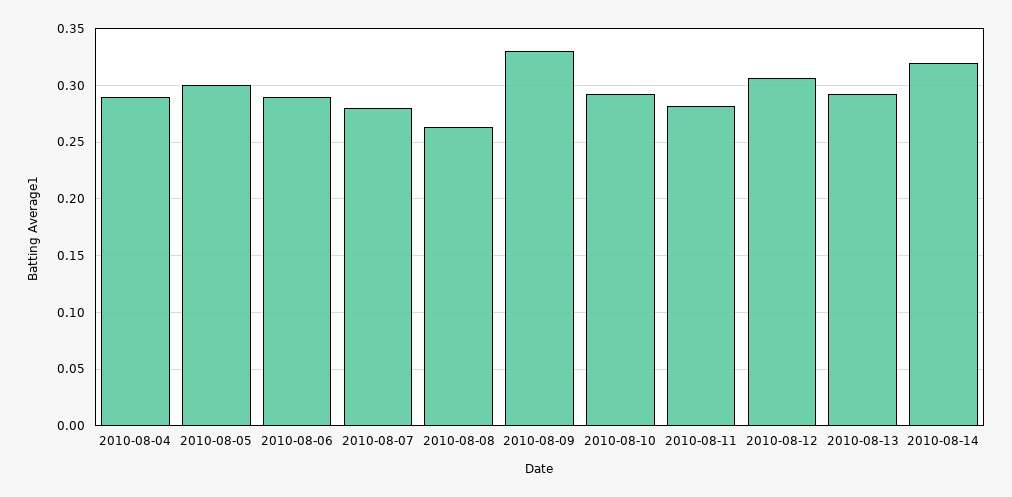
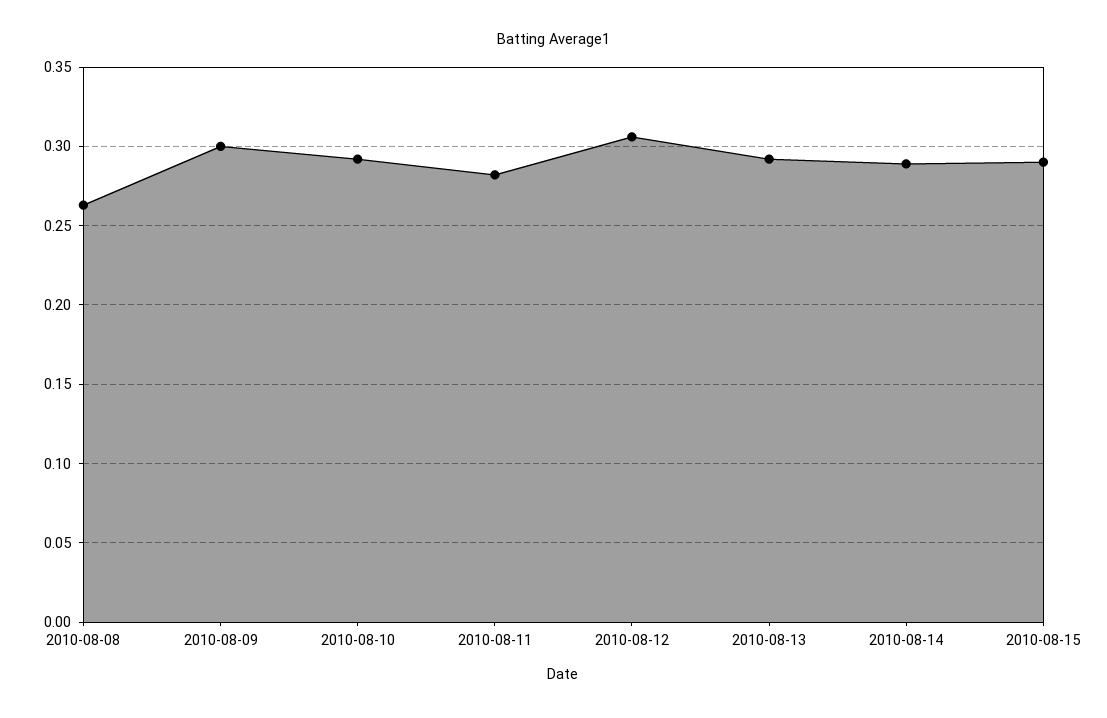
2010-08-04: 0.29 -> none
2010-08-05: 0.3 -> none
2010-08-06: 0.29 -> none
2010-08-07: 0.28 -> none
2010-08-09: 0.33 -> 0.3
2010-08-14: 0.32 -> 0.29
2010-08-15: none -> 0.29

